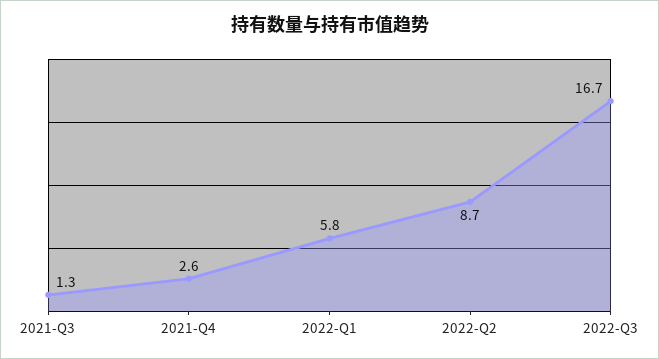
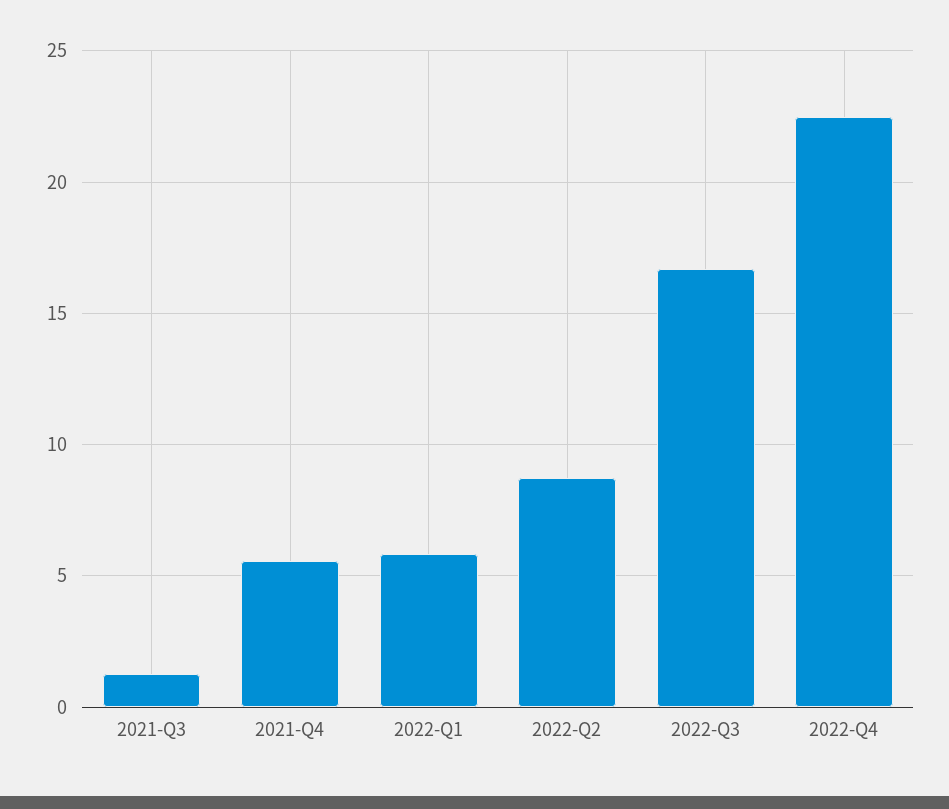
2021-Q4: 2.6 -> 5.5
2022-Q4: none -> 22.5

